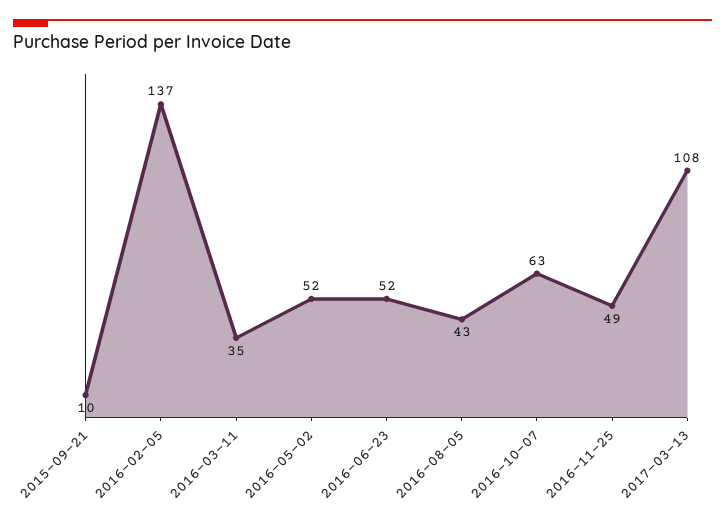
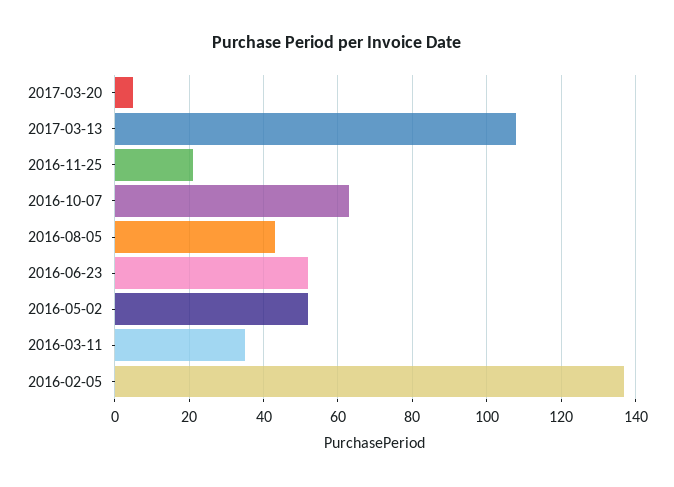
2015-09-21: 10 -> none
2016-11-25: 49 -> 20
2017-03-20: none -> 5

